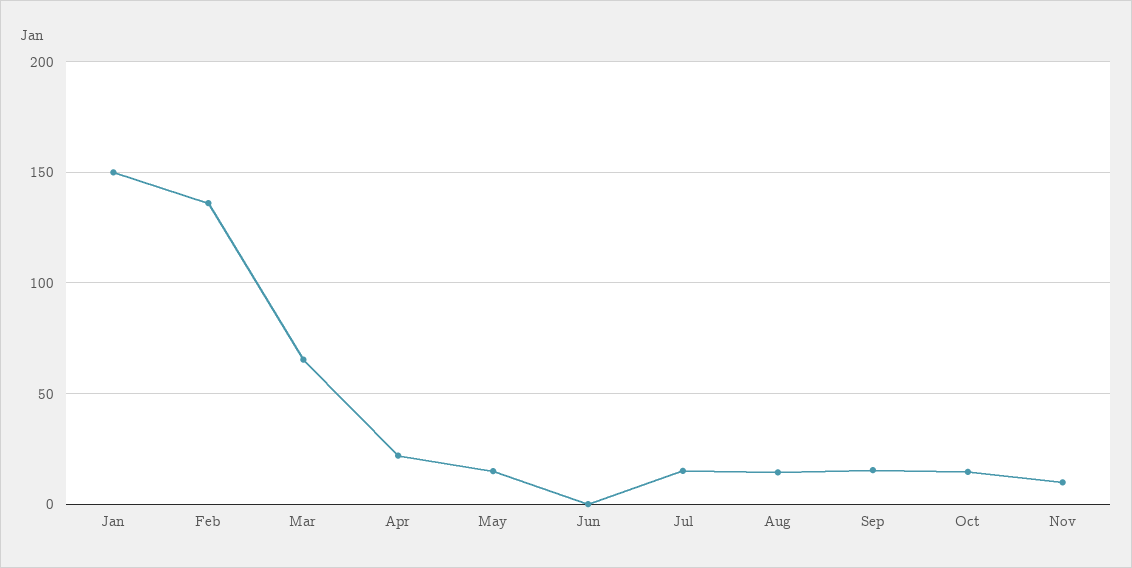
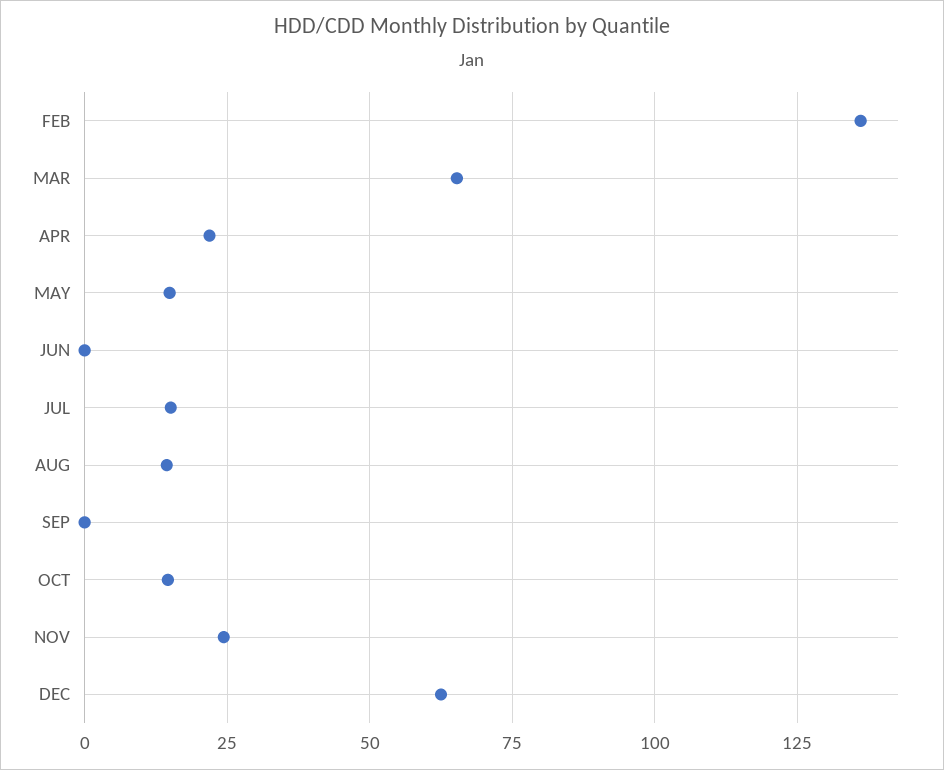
Jan: 150 -> none
Sep: 15 -> 0
Nov: 10 -> 25
DEC: none -> 62.5

